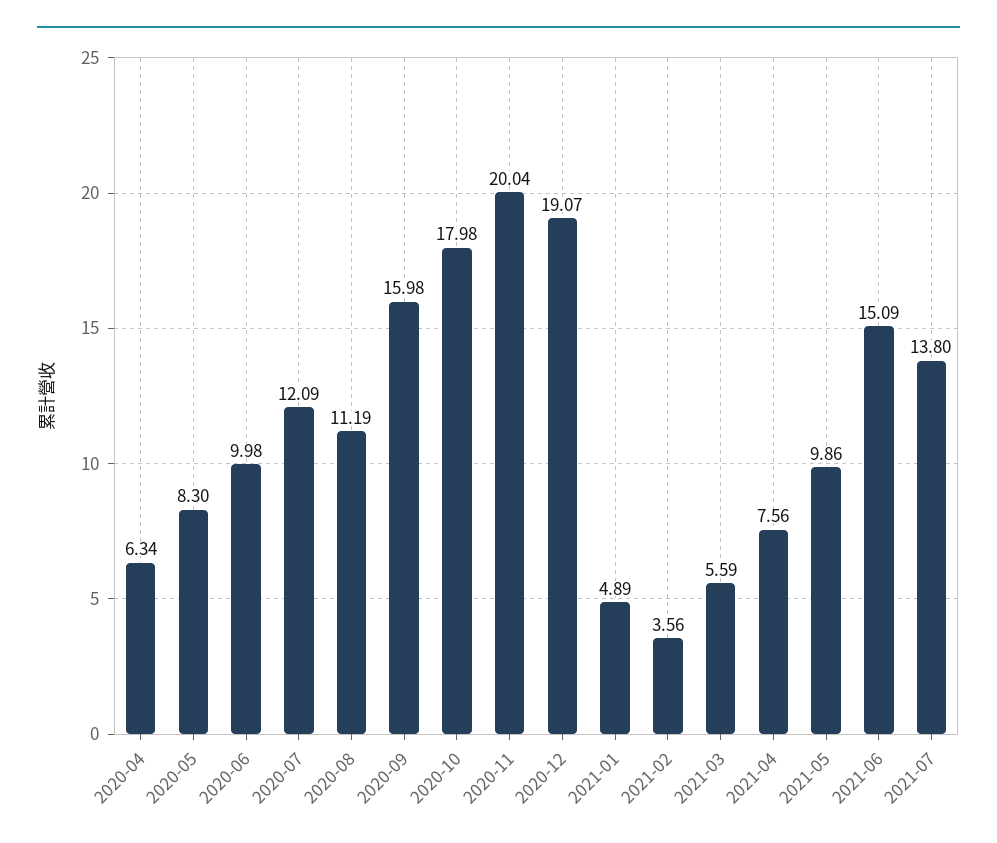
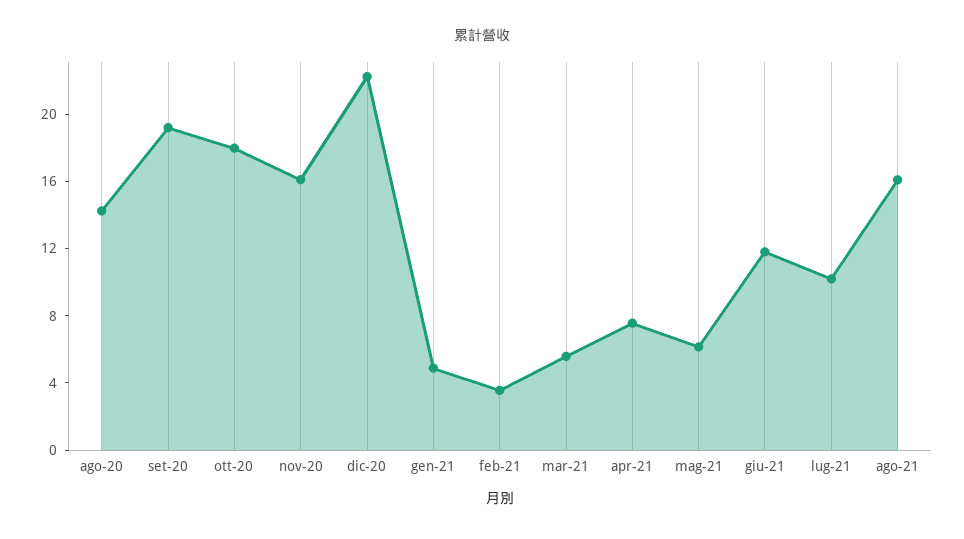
2020-04: 6.34 -> none
2020-05: 8.3 -> none
2020-06: 9.98 -> none
2020-07: 12.09 -> none
2020-08: 11.19 -> 14
2020-09: 15.98 -> 19
2020-11: 20.04 -> 16
2020-12: 19.07 -> 22
2021-05: 9.86 -> 6
2021-06: 15.09 -> 12
2021-07: 13.8 -> 10
ago-21: none -> 16

